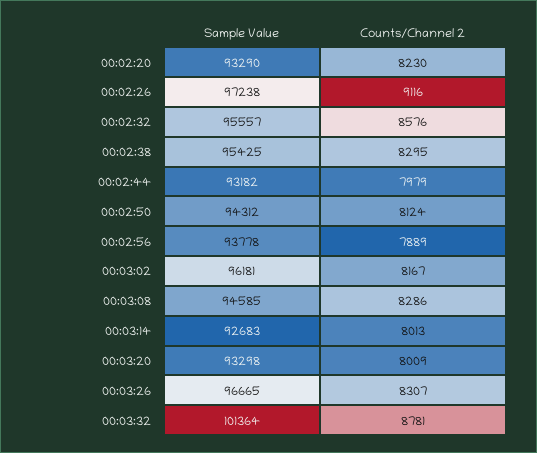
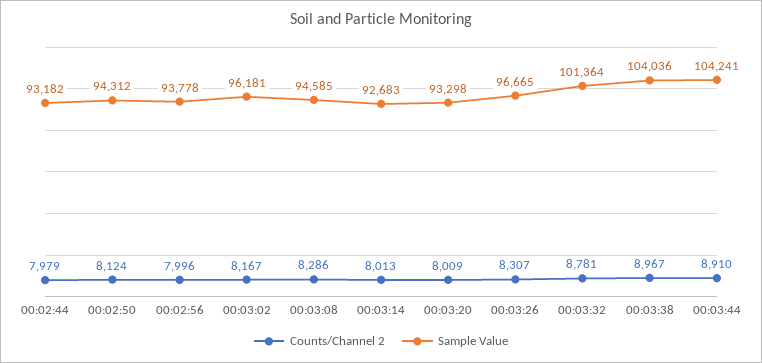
Sample Value, 00:02:20: 93290 -> none
Counts/Channel 2, 00:02:20: 8230 -> none
Sample Value, 00:02:26: 97238 -> none
Counts/Channel 2, 00:02:26: 9116 -> none
Sample Value, 00:02:32: 95557 -> none
Counts/Channel 2, 00:02:32: 8576 -> none
Sample Value, 00:02:38: 95425 -> none
Counts/Channel 2, 00:02:38: 8295 -> none
Counts/Channel 2, 00:02:56: 7889 -> 7996
Counts/Channel 2, 00:03:38: none -> 8967
Sample Value, 00:03:38: none -> 104036
Counts/Channel 2, 00:03:44: none -> 8910
Sample Value, 00:03:44: none -> 104241

